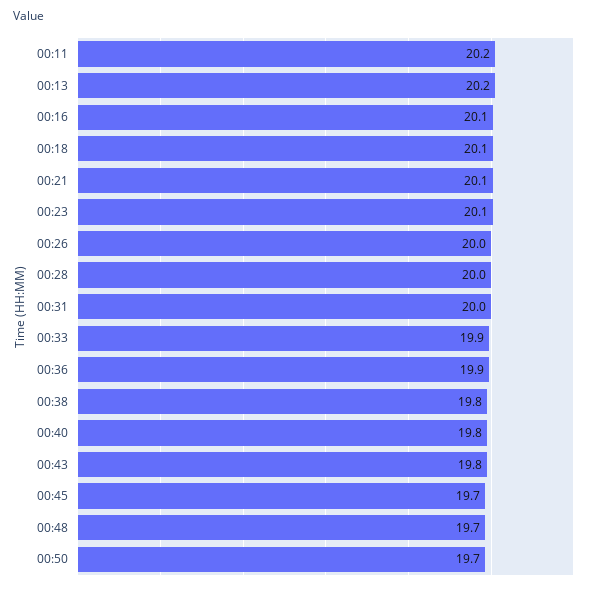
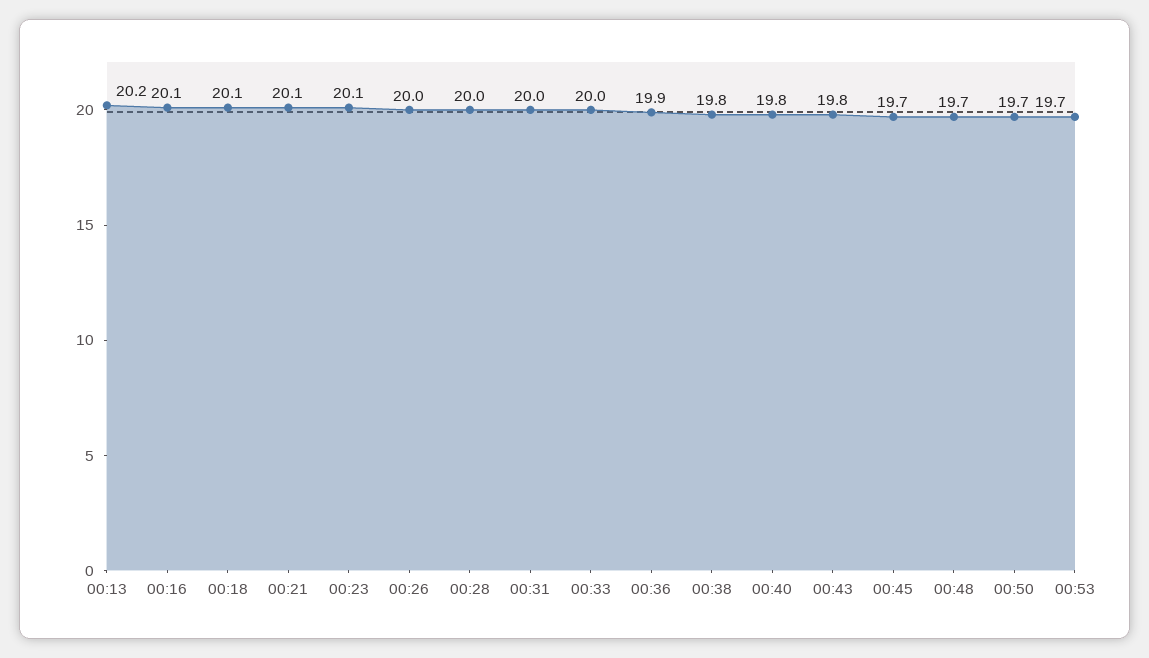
00:11: 20.2 -> none
00:33: 19.9 -> 20
00:53: none -> 19.7

